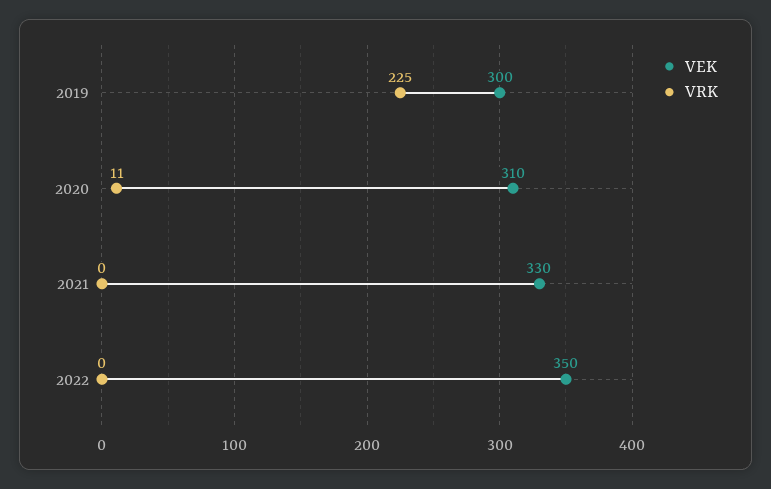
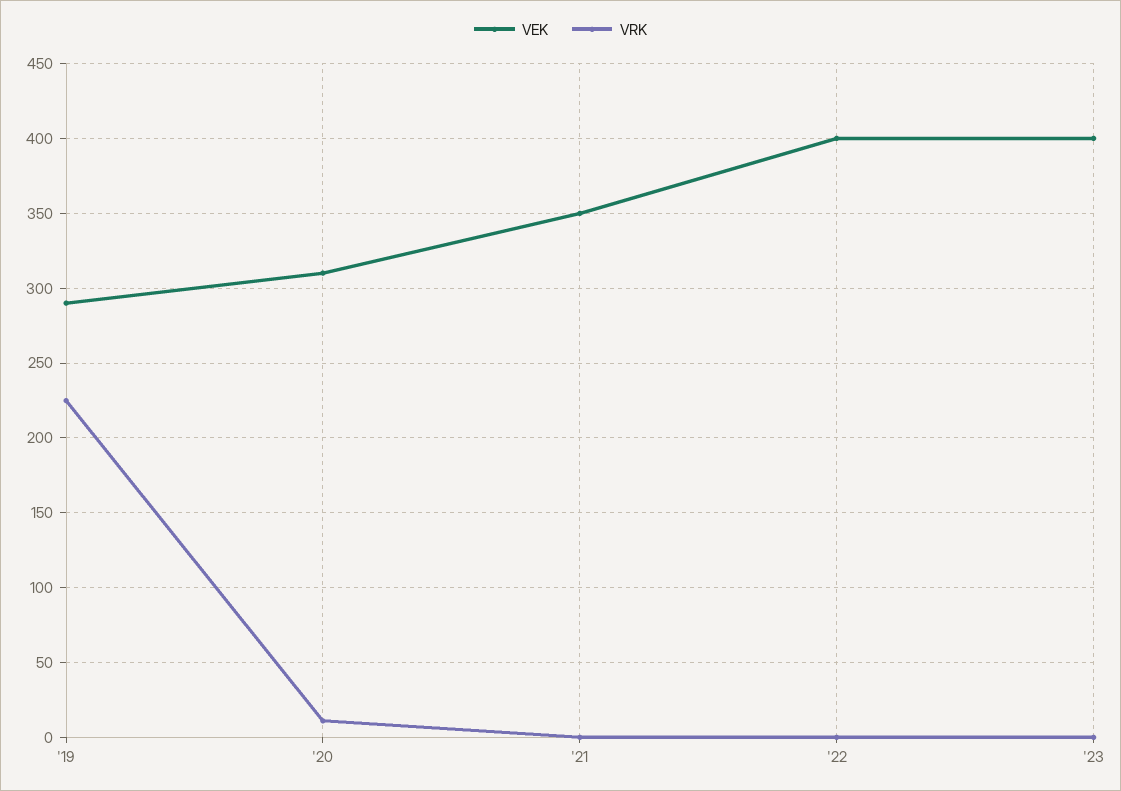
VEK, 2019: 300 -> 290
VEK, 2021: 330 -> 350
VEK, 2022: 350 -> 400
VEK, '23: none -> 400
VRK, '23: none -> 0

